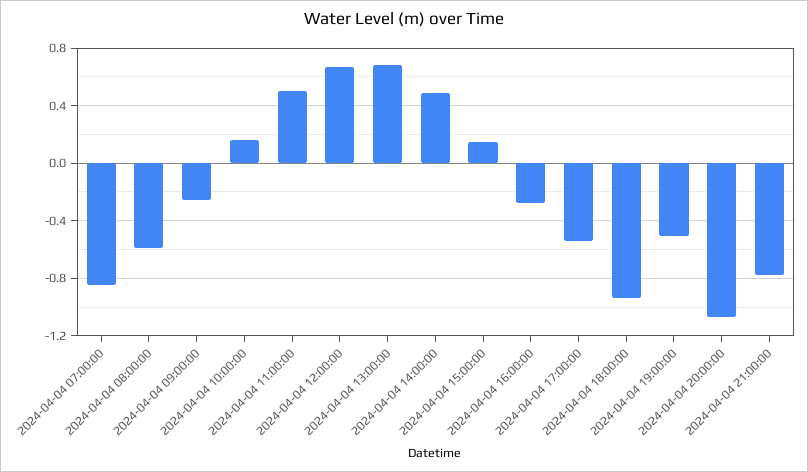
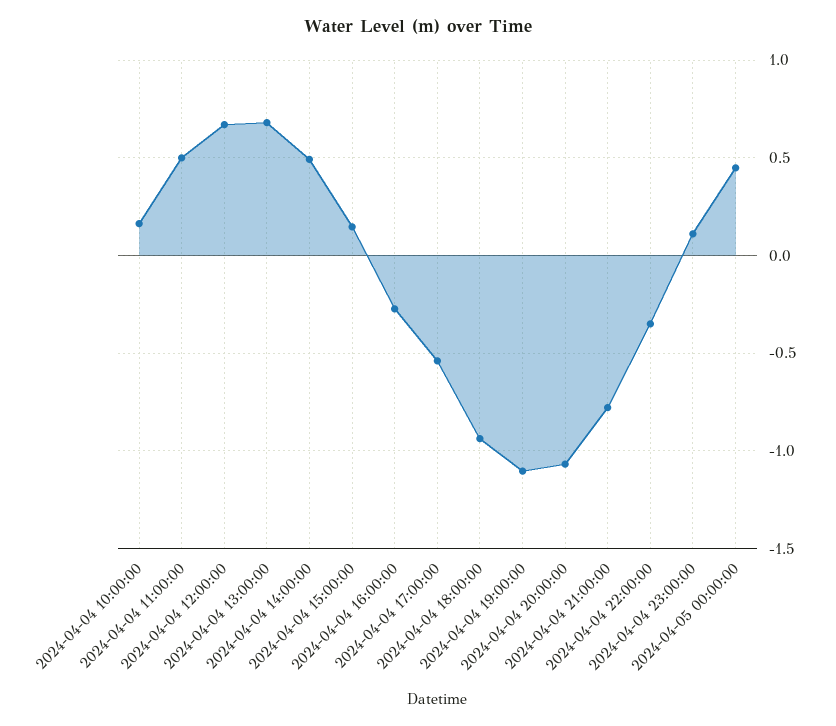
2024-04-04 07:00:00: -0.85 -> none
2024-04-04 08:00:00: -0.6 -> none
2024-04-04 09:00:00: -0.25 -> none
2024-04-04 19:00:00: -0.5 -> -1.1
2024-04-04 22:00:00: none -> -0.35
2024-04-04 23:00:00: none -> 0.1
2024-04-05 00:00:00: none -> 0.45

